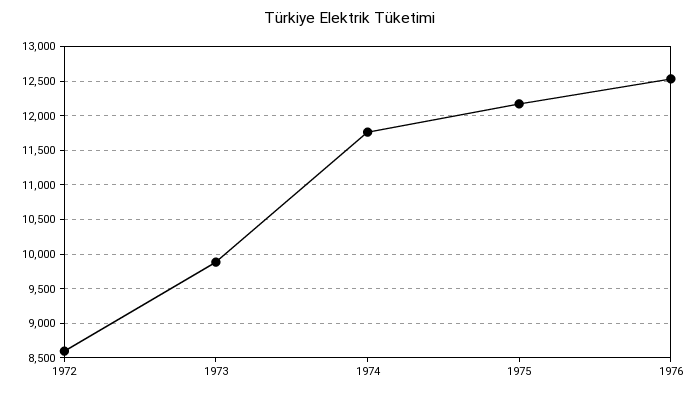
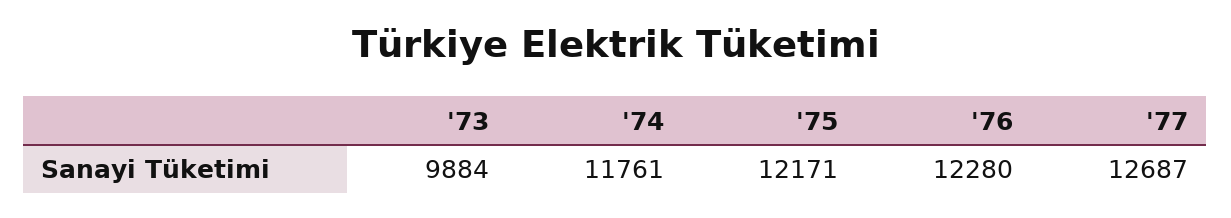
1972: 8600 -> none
1976: 12500 -> 12280
'77: none -> 12687

